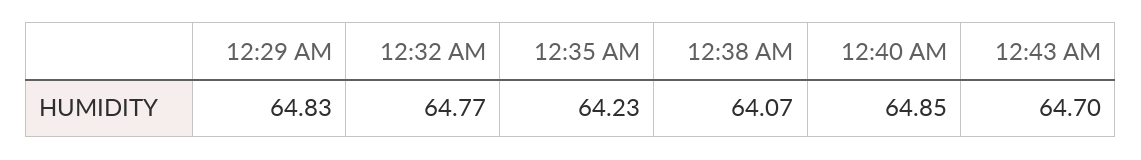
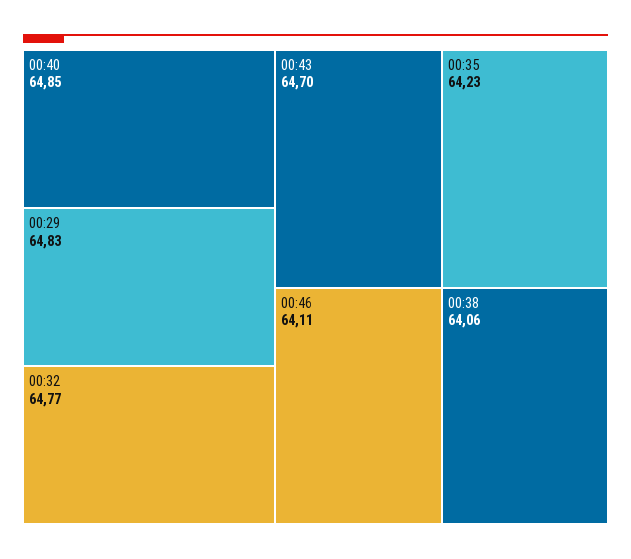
12:38 AM: 64.07 -> 64.06
00:46: none -> 64.11

